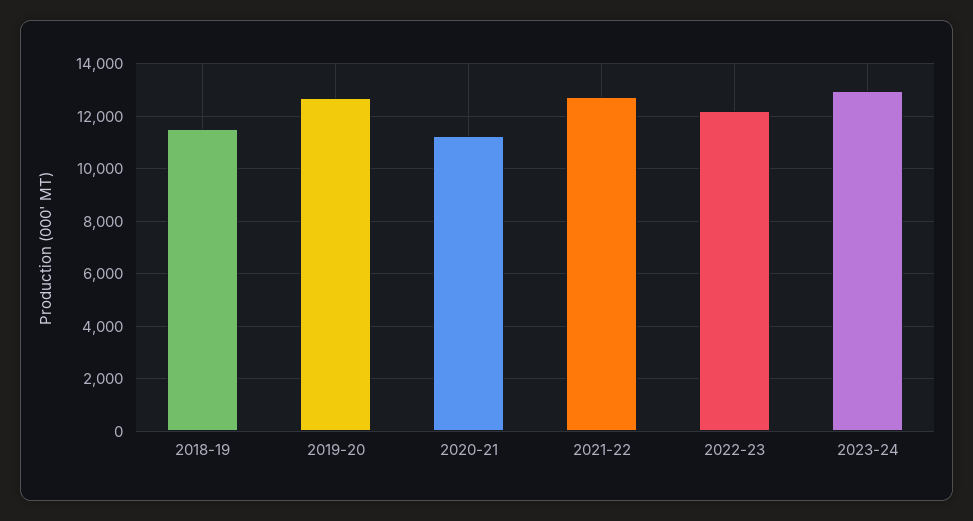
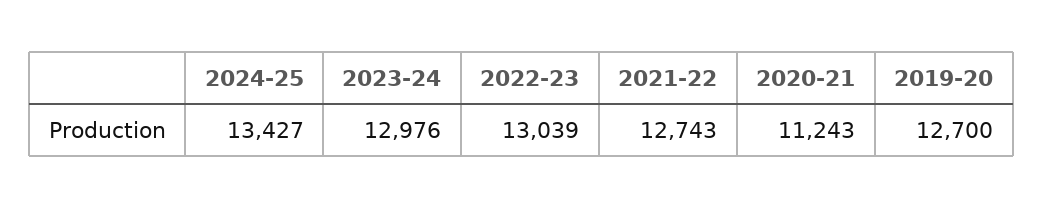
2018-19: 11500 -> none
2022-23: 12250 -> 13039
2024-25: none -> 13427

